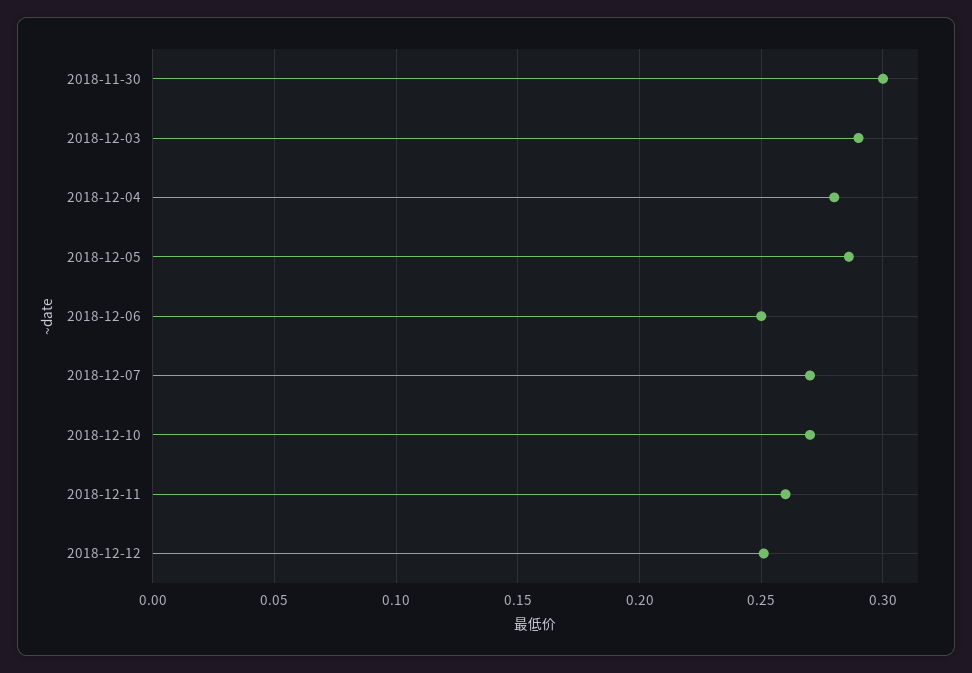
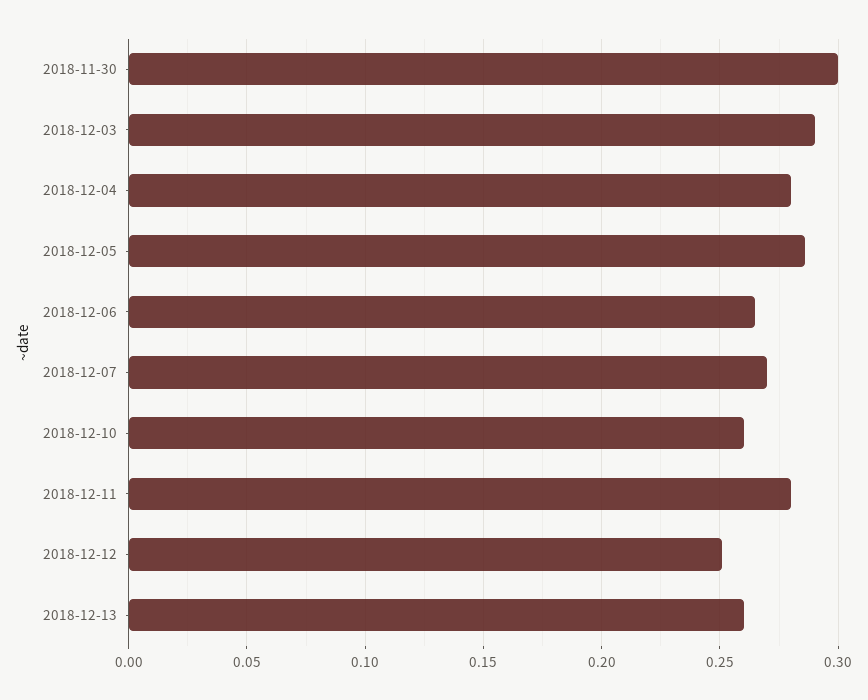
2018-12-06: 0.25 -> 0.265
2018-12-10: 0.27 -> 0.26
2018-12-11: 0.26 -> 0.28
2018-12-13: none -> 0.26

